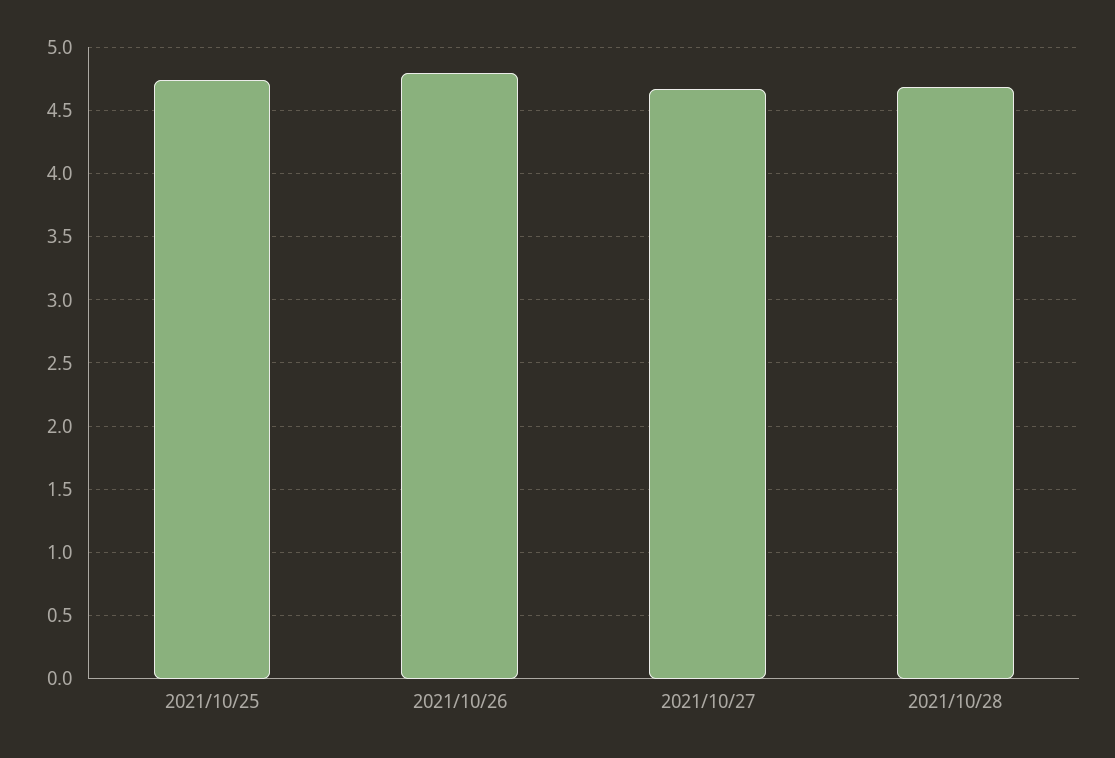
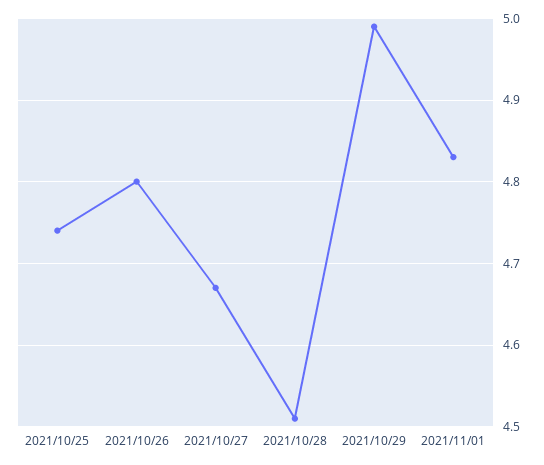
2021/10/28: 4.7 -> 4.51
2021/10/29: none -> 4.99
2021/11/01: none -> 4.83

